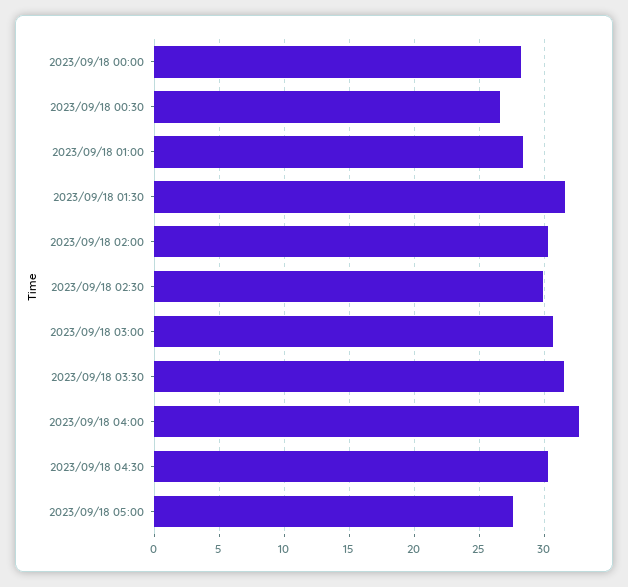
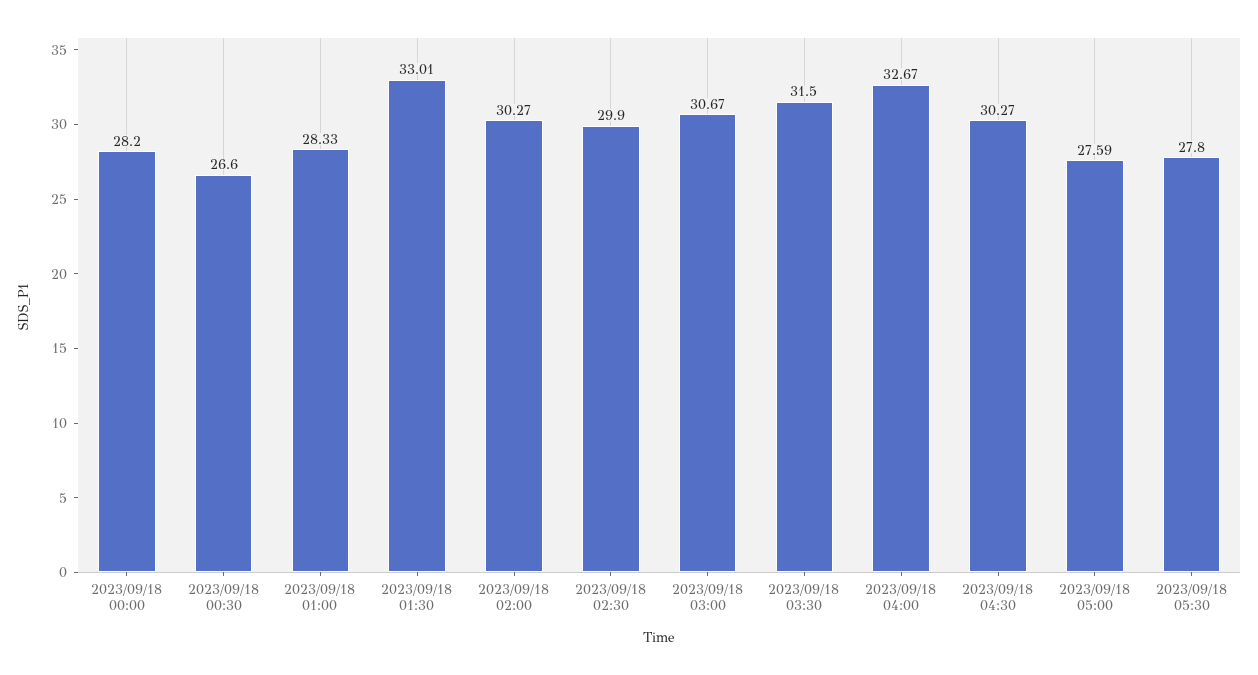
2023/09/18 01:30: 31.5 -> 33.01
2023/09/18 05:30: none -> 27.8

